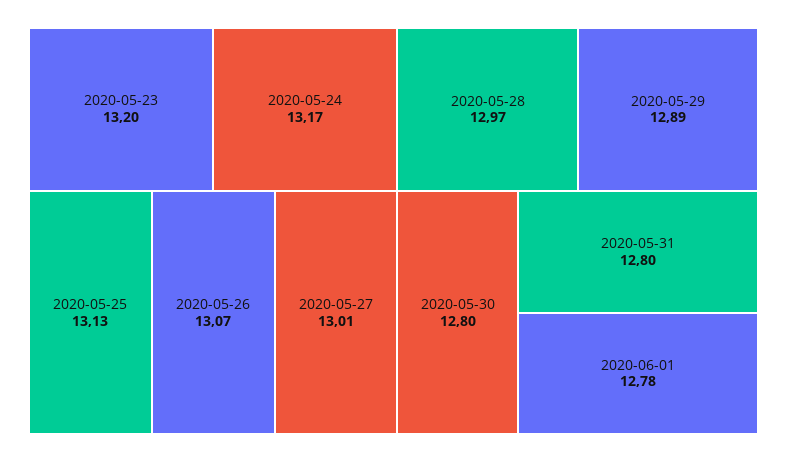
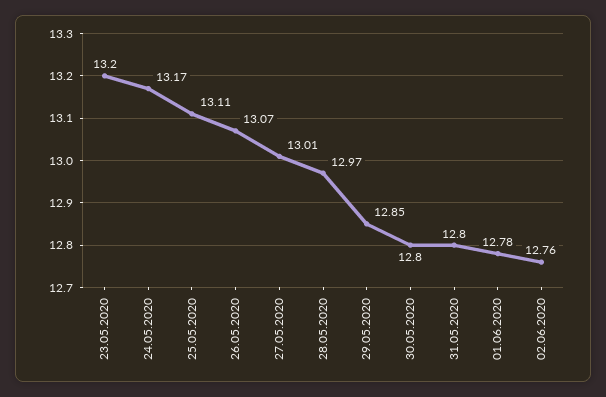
2020-05-25: 13.13 -> 13.11
2020-05-29: 12.89 -> 12.85
02.06.2020: none -> 12.76

